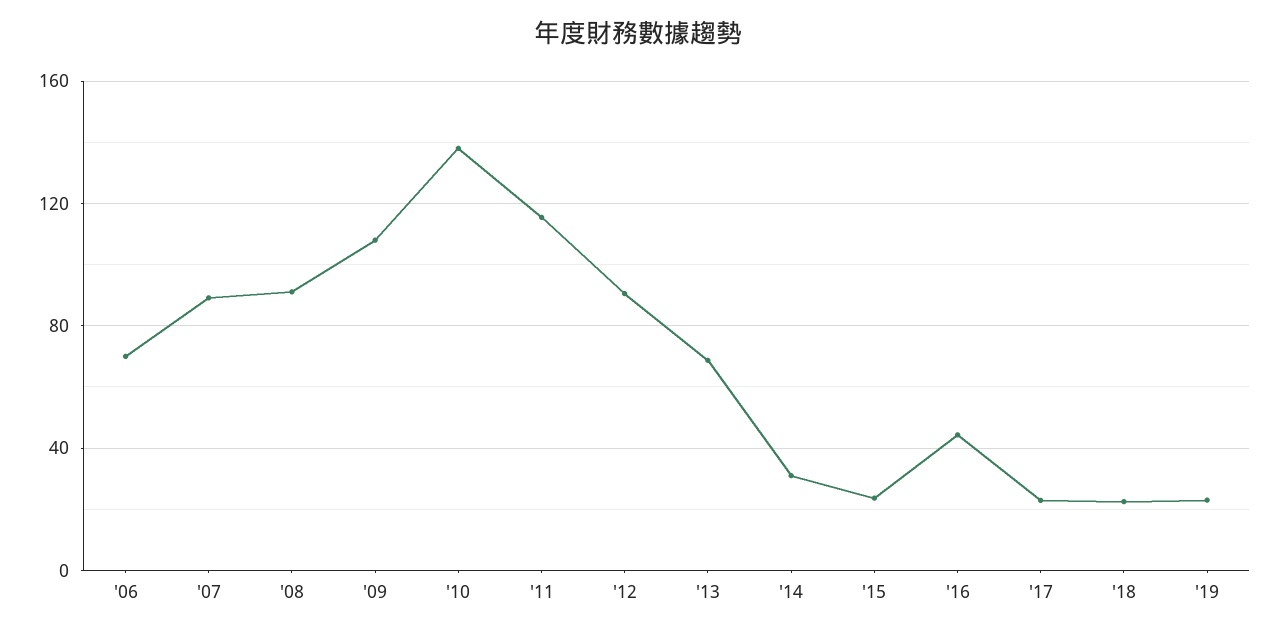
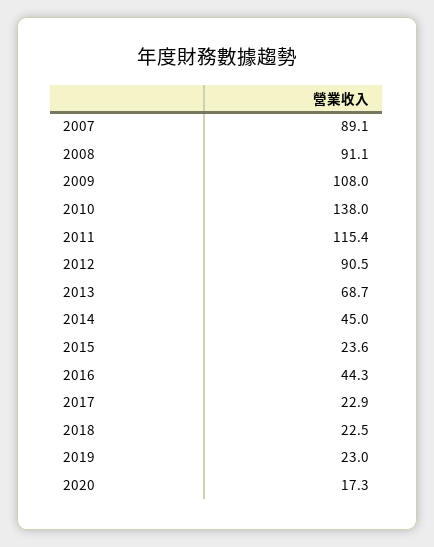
'06: 70 -> none
'14: 30 -> 45
2020: none -> 17.3

